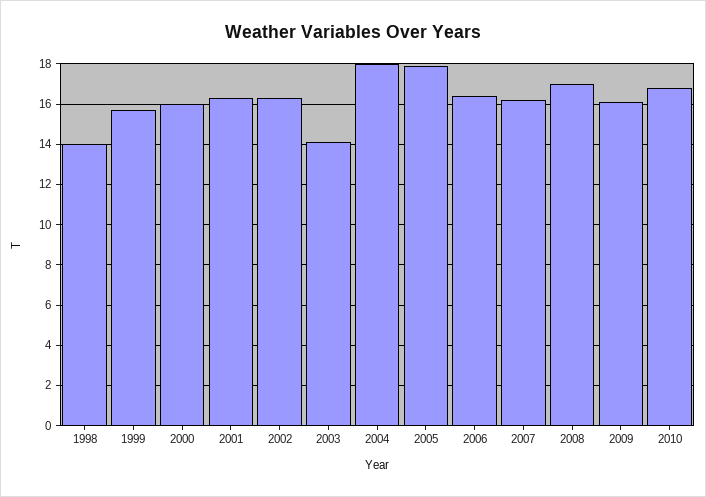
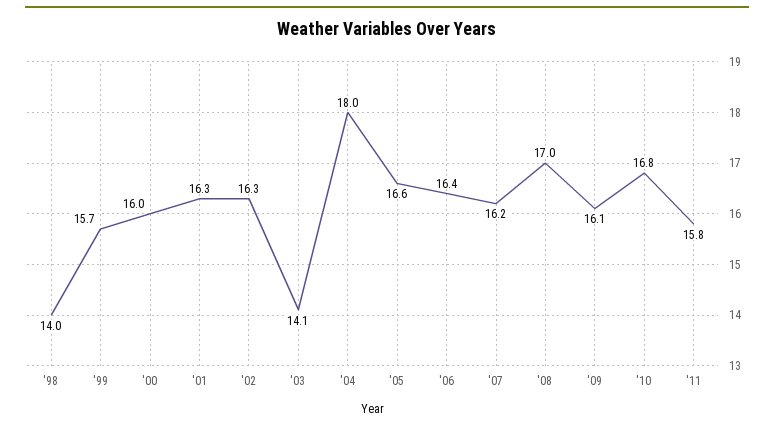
2005: 18 -> 16.6
'11: none -> 15.8

